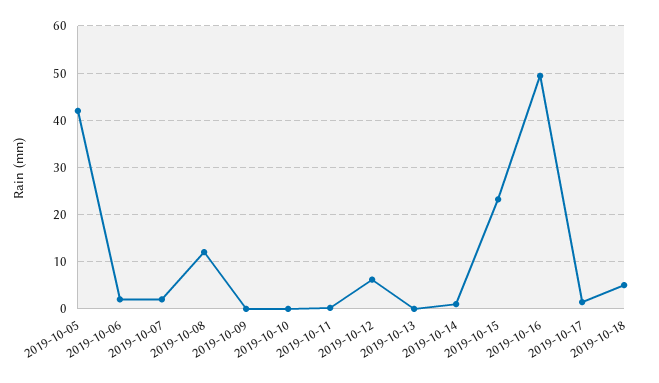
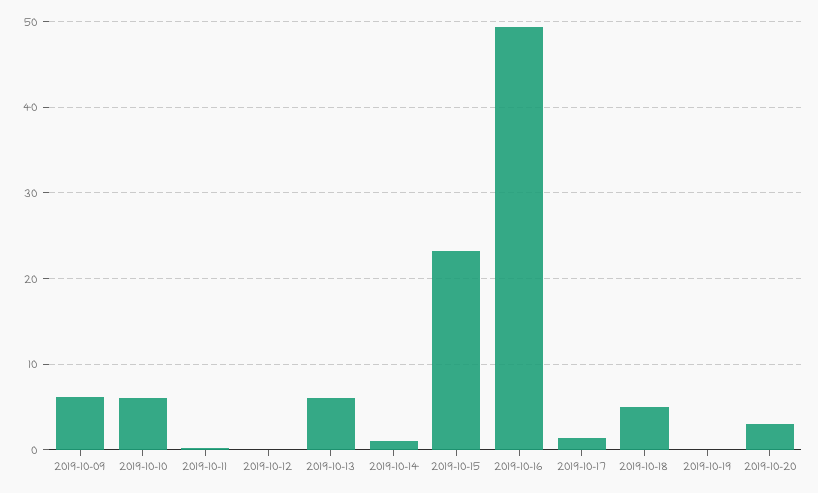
2019-10-05: 42 -> none
2019-10-06: 2 -> none
2019-10-07: 2 -> none
2019-10-08: 12 -> none
2019-10-09: 0 -> 6
2019-10-10: 0 -> 6
2019-10-12: 6 -> 0
2019-10-13: 0 -> 6
2019-10-19: none -> 0
2019-10-20: none -> 3

